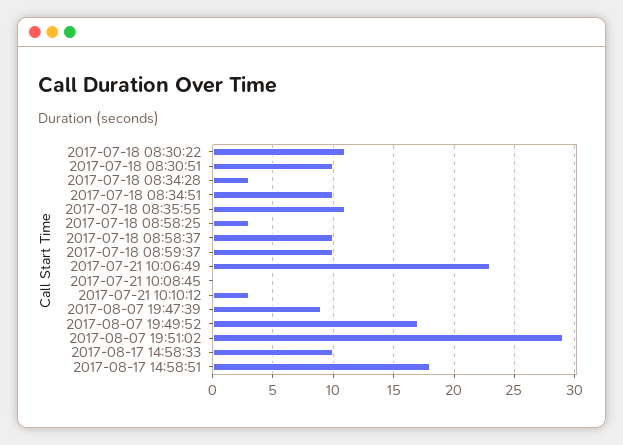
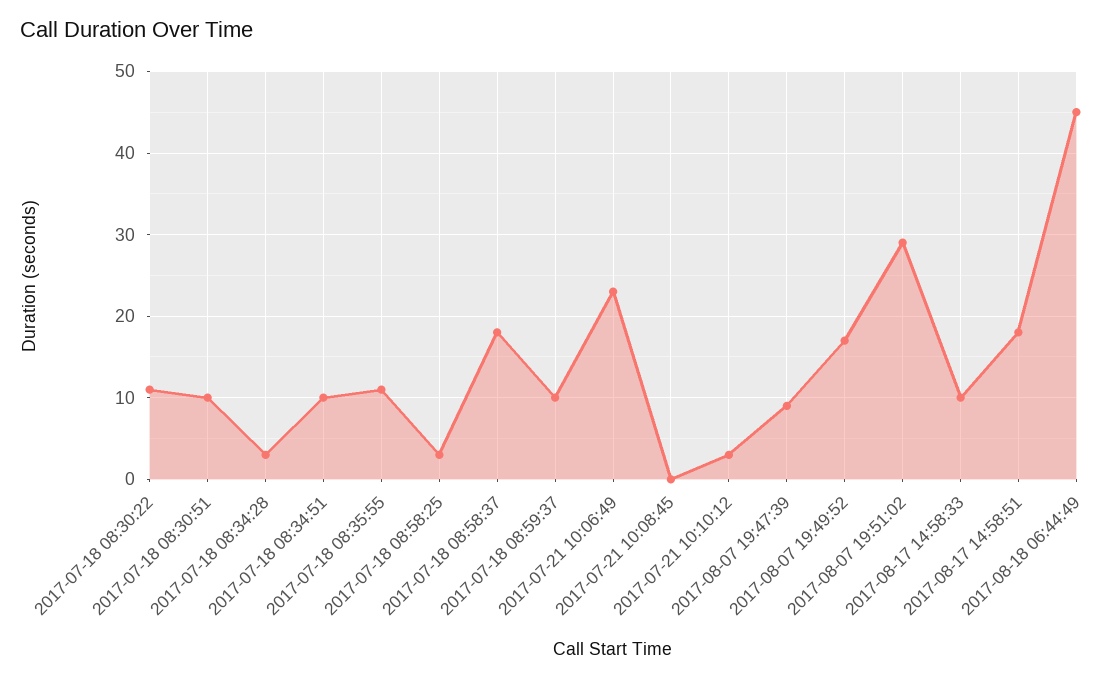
2017-07-18 08:58:37: 10 -> 18
2017-08-18 06:44:49: none -> 45

